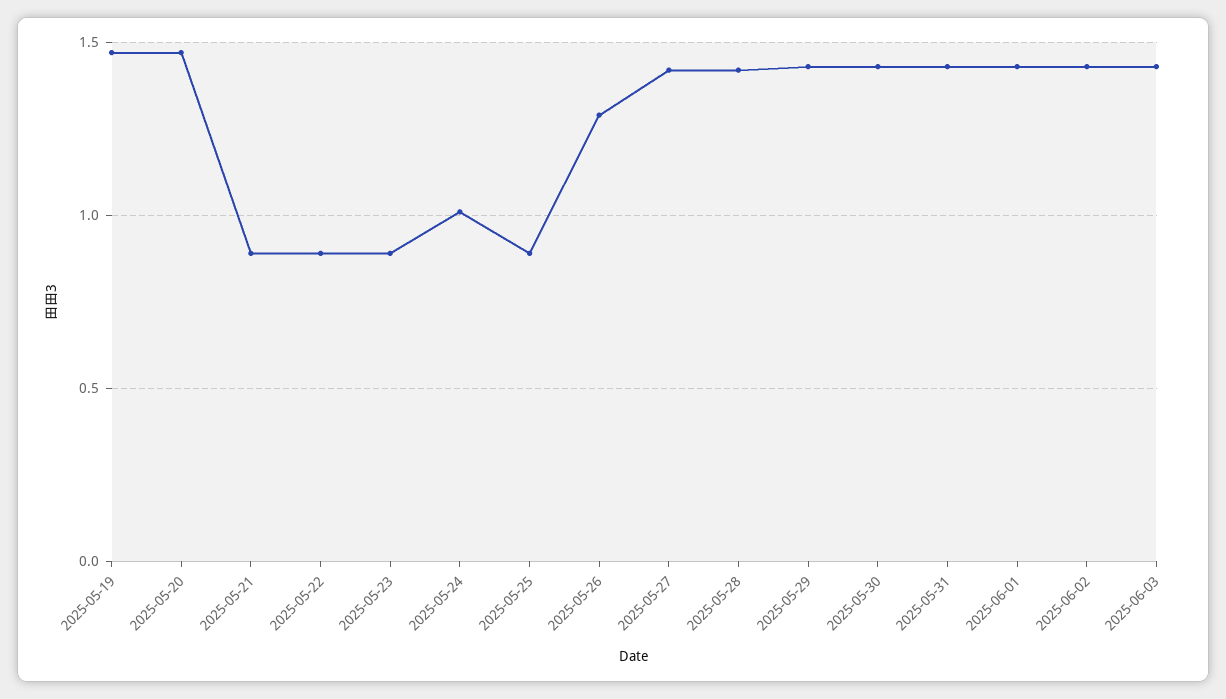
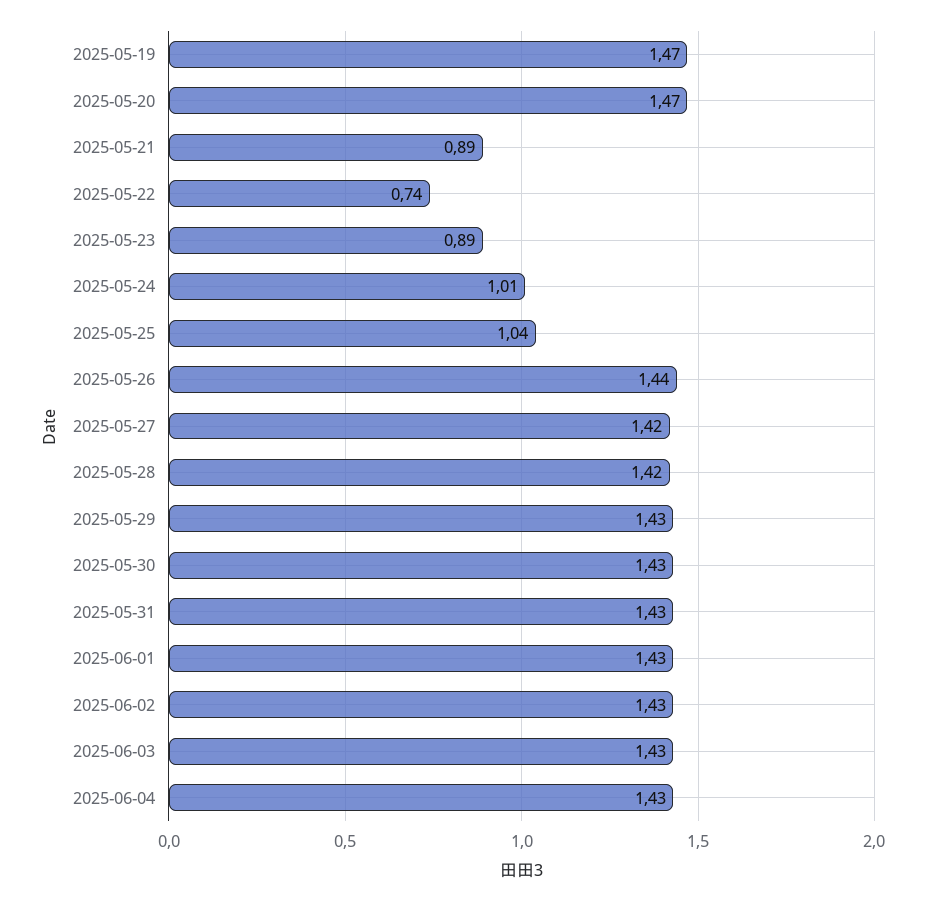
2025-05-22: 0.9 -> 0.74
2025-05-25: 0.9 -> 1.04
2025-05-26: 1.3 -> 1.44
2025-06-04: none -> 1.43

